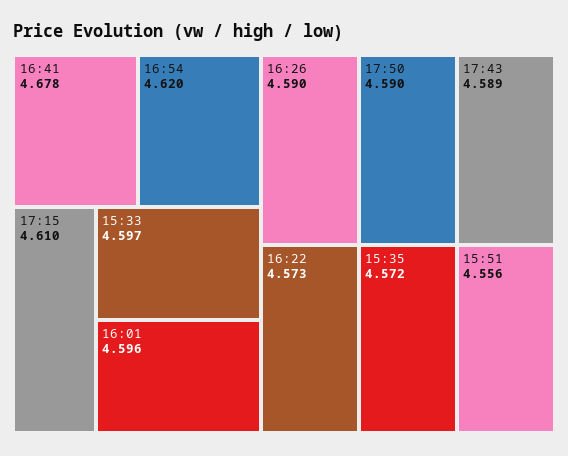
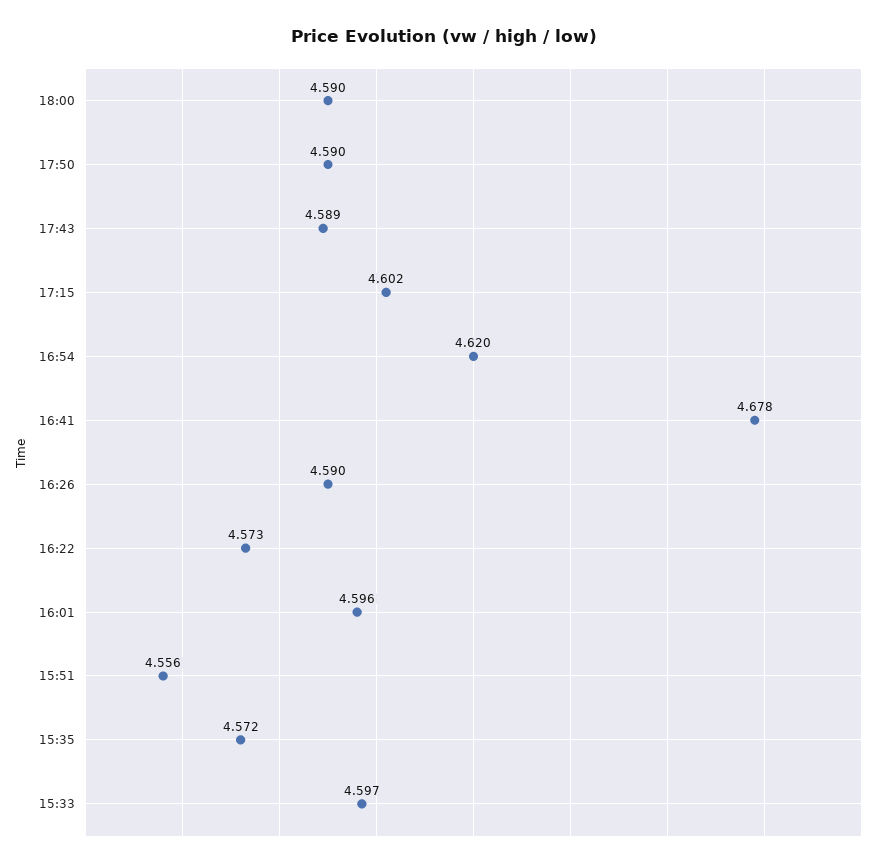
17:15: 4.61 -> 4.602
18:00: none -> 4.59

